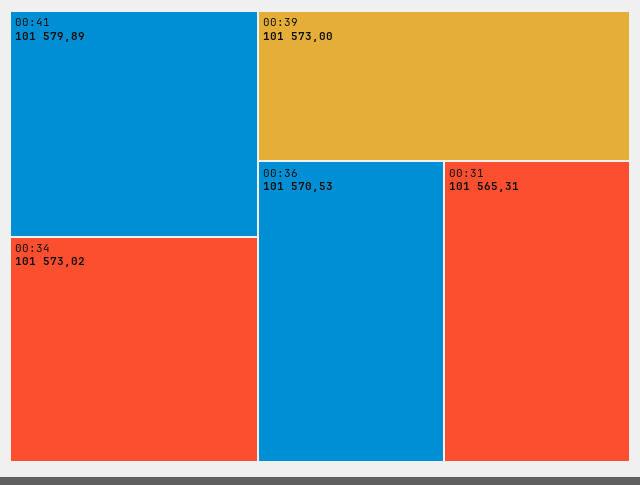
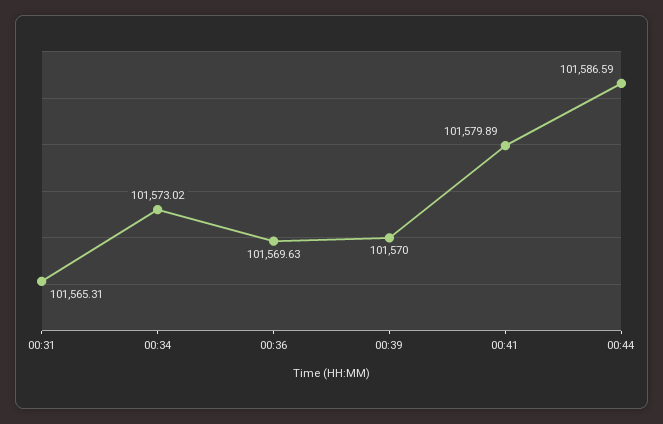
00:39: 101573 -> 101570
00:36: 101570.53 -> 101569.63
00:44: none -> 101586.59

